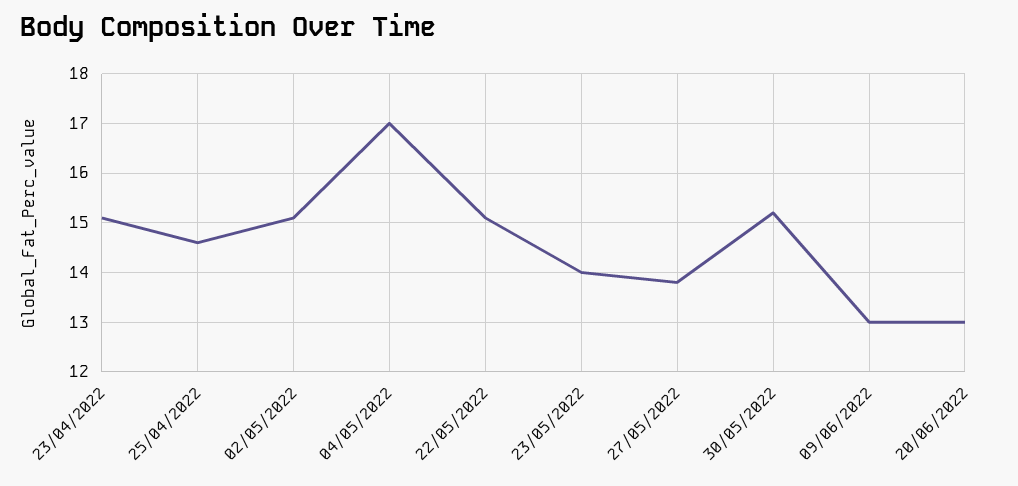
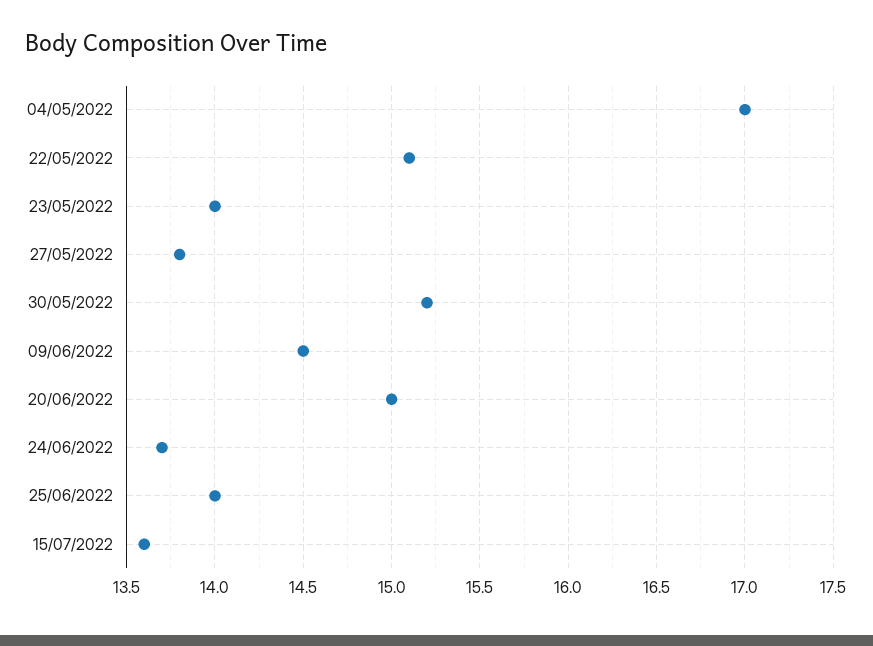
23/04/2022: 15 -> none
25/04/2022: 14.5 -> none
02/05/2022: 15 -> none
09/06/2022: 13 -> 14.5
20/06/2022: 13 -> 15
24/06/2022: none -> 13.7
25/06/2022: none -> 14
15/07/2022: none -> 13.6

